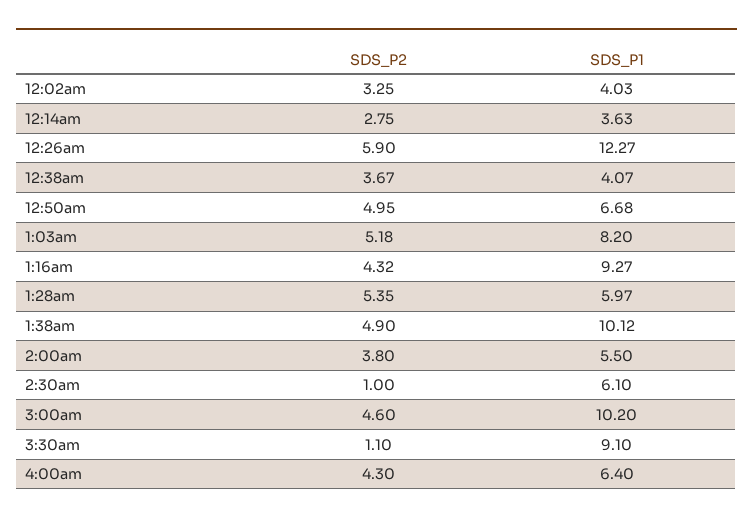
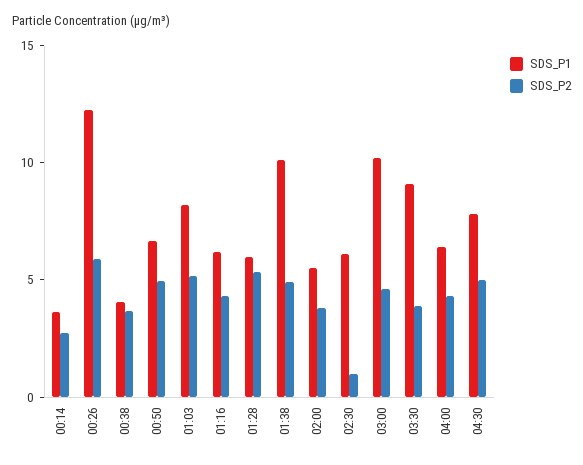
SDS_P2, 12:02am: 3.25 -> none
SDS_P1, 12:02am: 4.03 -> none
SDS_P1, 1:16am: 9.27 -> 6
SDS_P2, 3:30am: 1.1 -> 4
SDS_P1, 04:30: none -> 8
SDS_P2, 04:30: none -> 5

